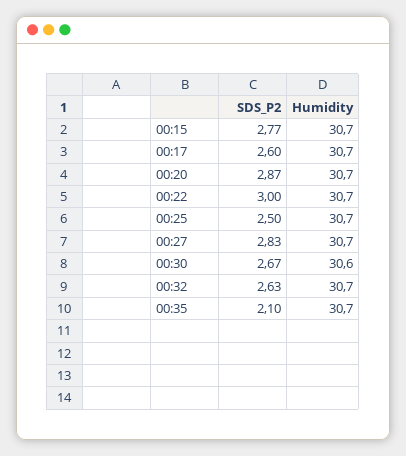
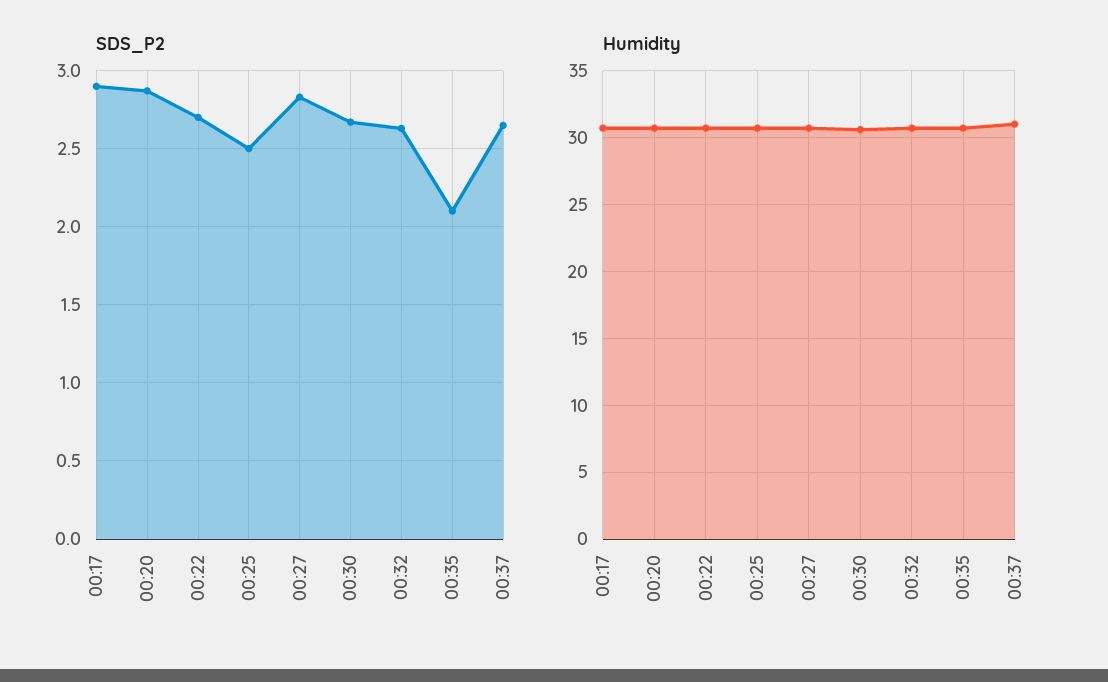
SDS_P2, 00:15: 2.77 -> none
Humidity, 00:15: 30.7 -> none
SDS_P2, 00:17: 2.6 -> 2.9
SDS_P2, 00:22: 3 -> 2.7
SDS_P2, 00:37: none -> 2.65
Humidity, 00:37: none -> 31

